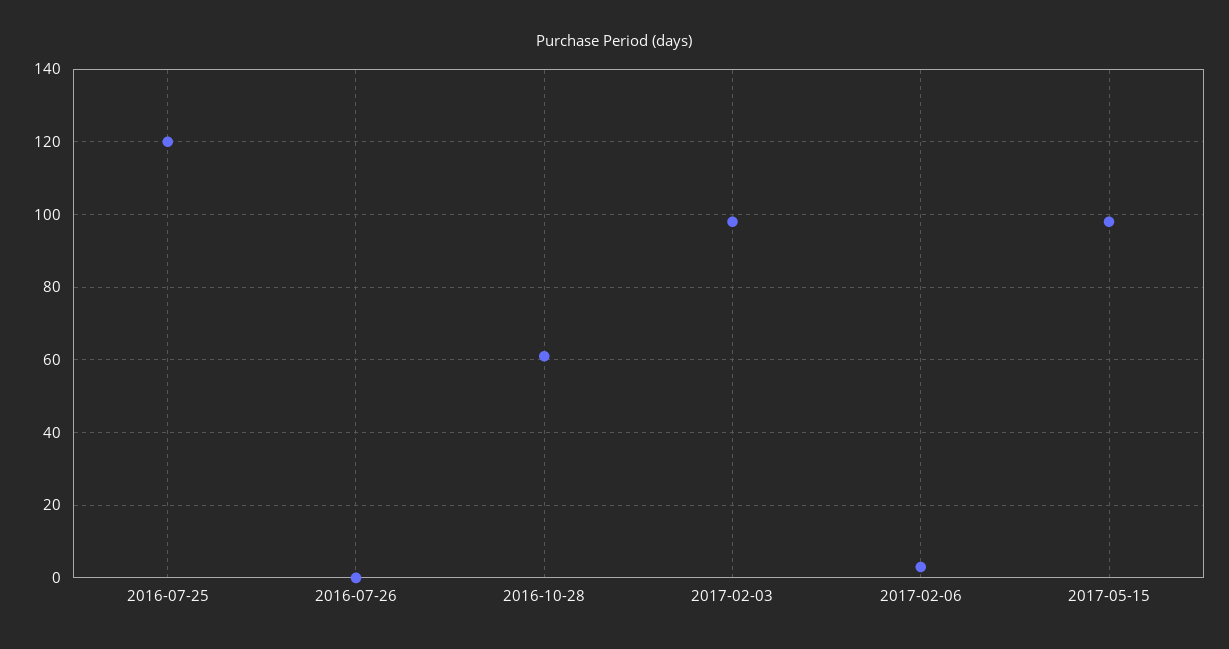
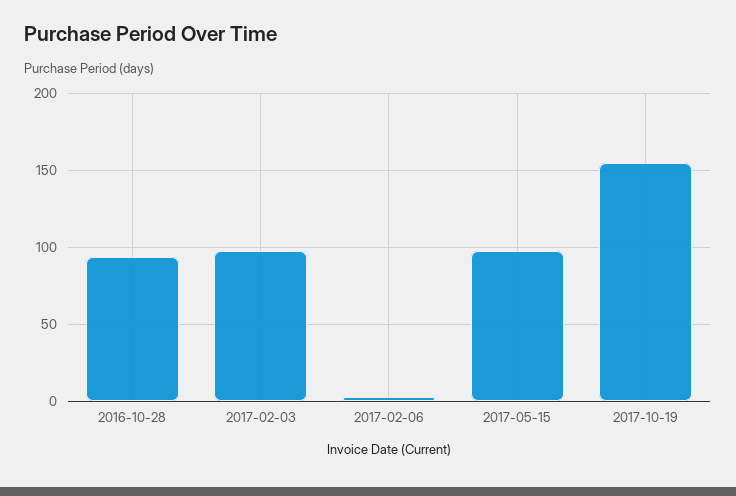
2016-07-25: 120 -> none
2016-07-26: 0 -> none
2016-10-28: 60 -> 95
2017-10-19: none -> 155

